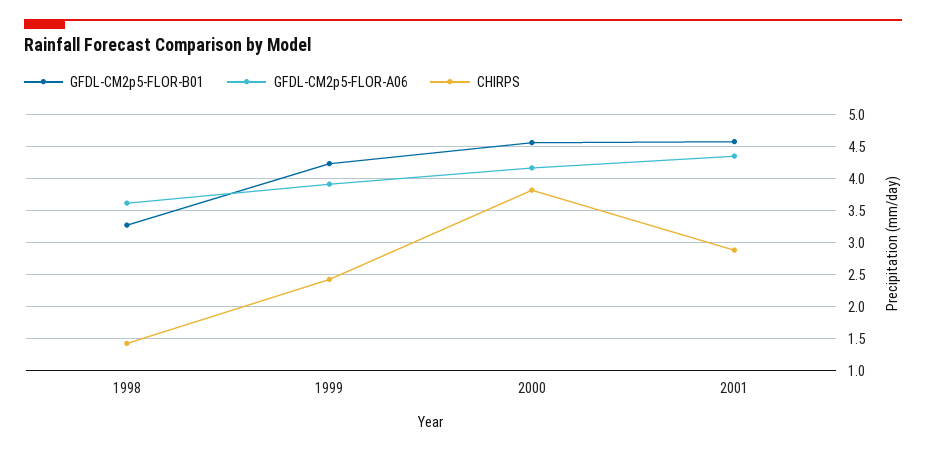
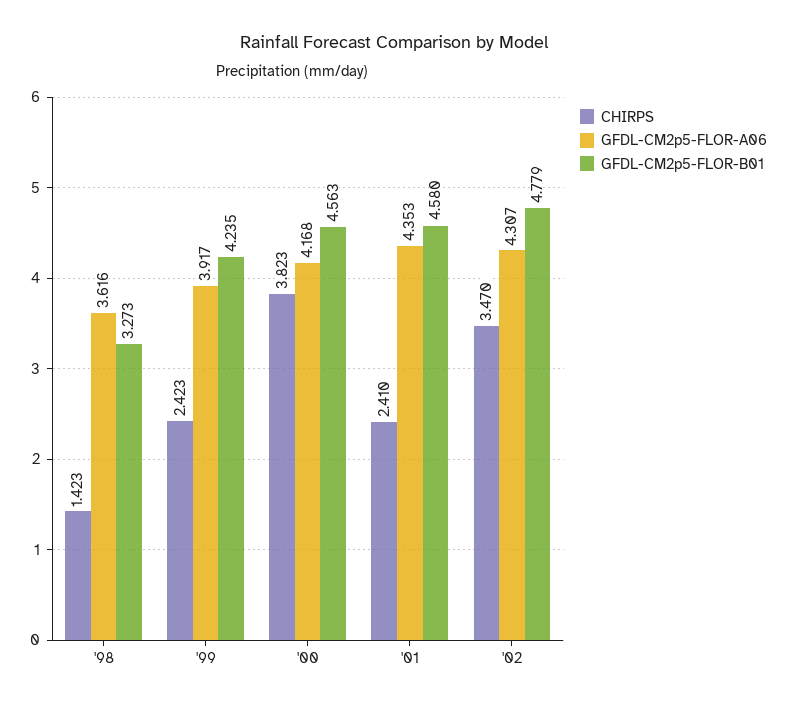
CHIRPS, 2001: 2.9 -> 2.41
CHIRPS, '02: none -> 3.47
GFDL-CM2p5-FLOR-A06, '02: none -> 4.307
GFDL-CM2p5-FLOR-B01, '02: none -> 4.779

